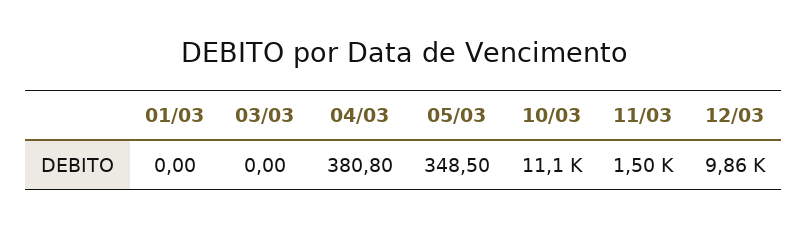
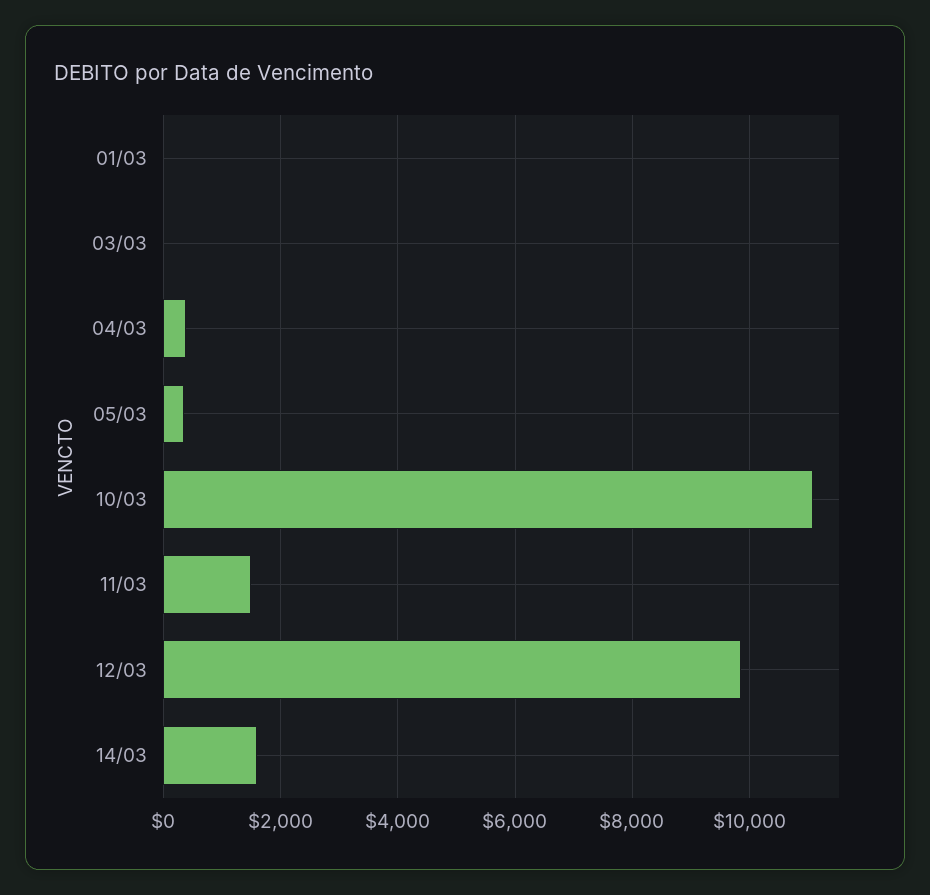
14/03: none -> 1600

